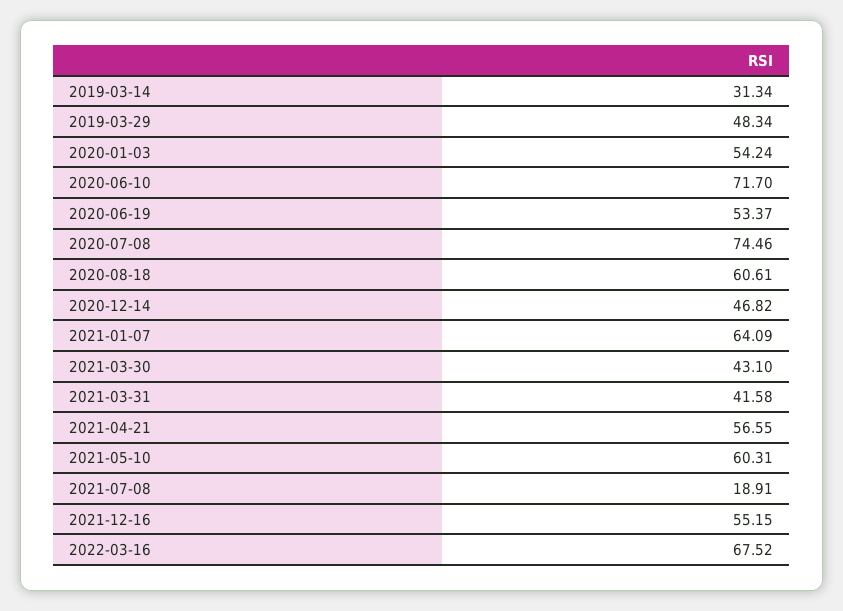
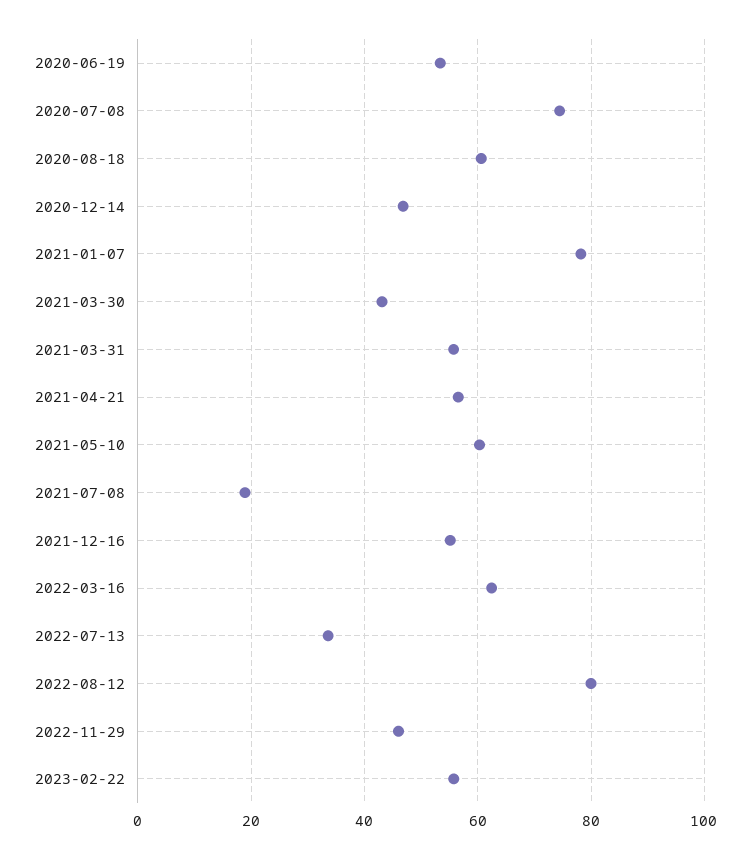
2019-03-14: 31.34 -> none
2019-03-29: 48.34 -> none
2020-01-03: 54.24 -> none
2020-06-10: 71.7 -> none
2021-01-07: 64.09 -> 78
2021-03-31: 41.58 -> 56
2022-03-16: 67.52 -> 62
2022-07-13: none -> 34
2022-08-12: none -> 80
2022-11-29: none -> 46
2023-02-22: none -> 56

